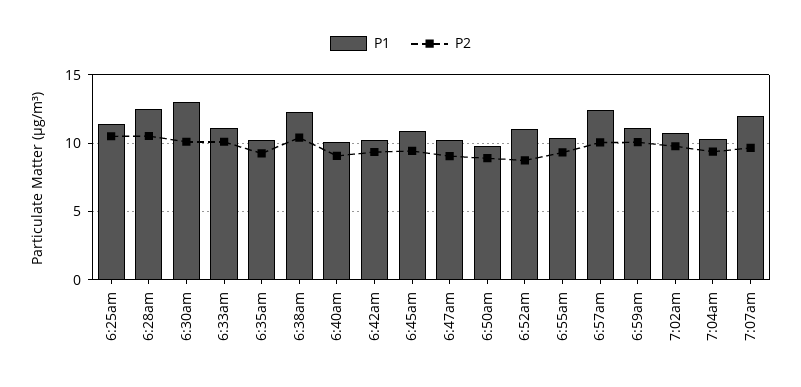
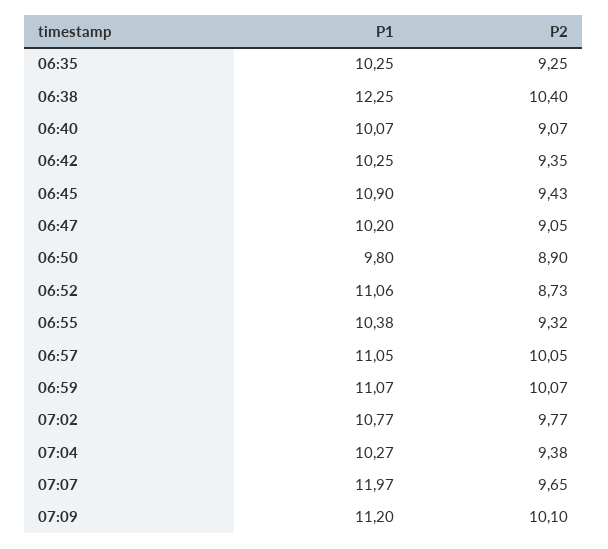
P1, 6:25am: 11.5 -> none
P2, 6:25am: 10.5 -> none
P1, 6:28am: 12.5 -> none
P2, 6:28am: 10.5 -> none
P1, 6:30am: 13 -> none
P2, 6:30am: 10 -> none
P1, 6:33am: 11 -> none
P2, 6:33am: 10 -> none
P1, 6:57am: 12.5 -> 11.05
P1, 07:09: none -> 11.2
P2, 07:09: none -> 10.1

